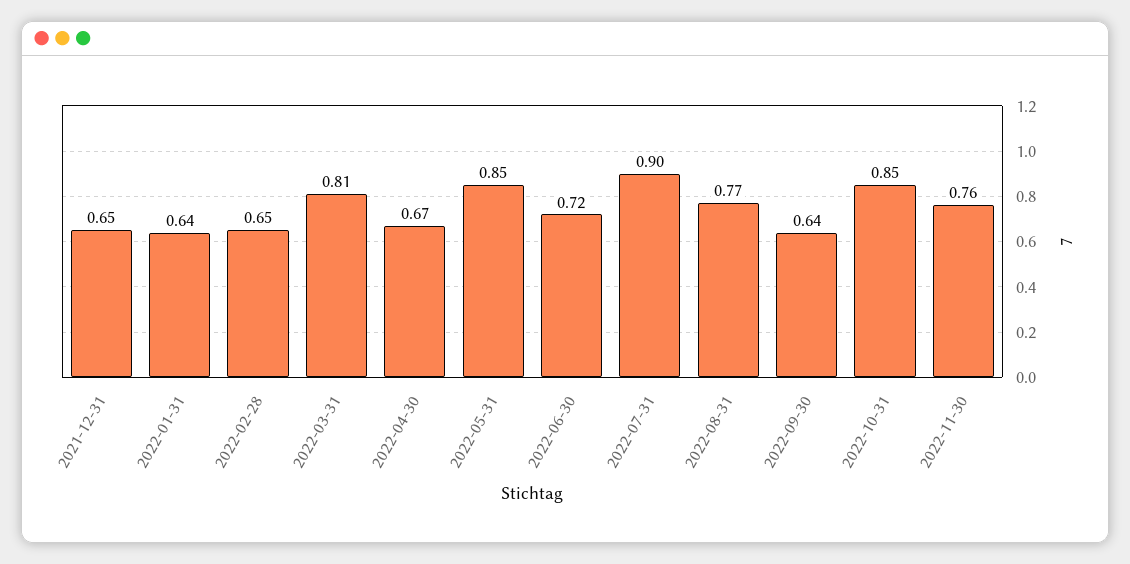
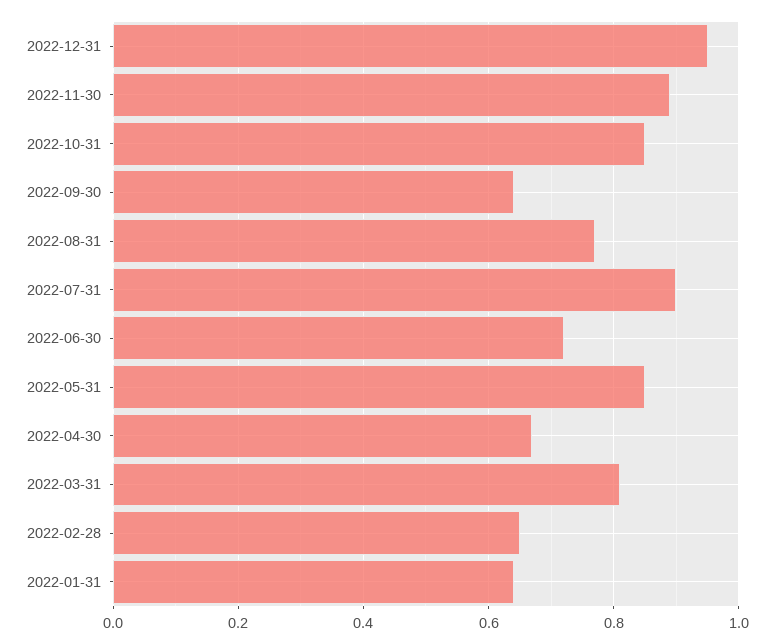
2021-12-31: 0.65 -> none
2022-11-30: 0.76 -> 0.9
2022-12-31: none -> 0.95

